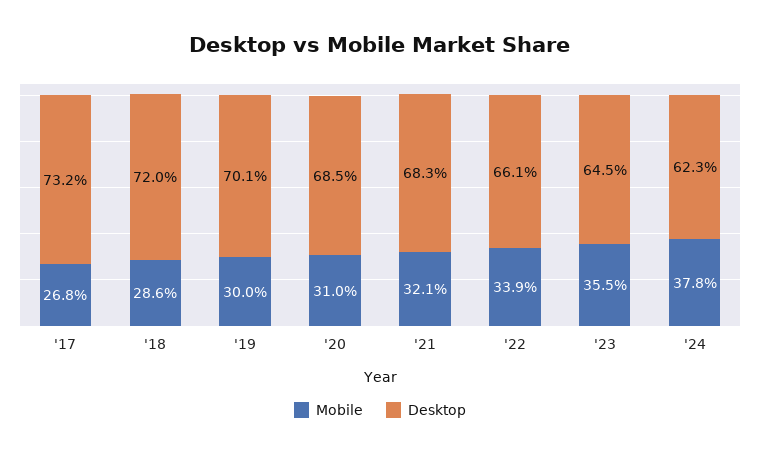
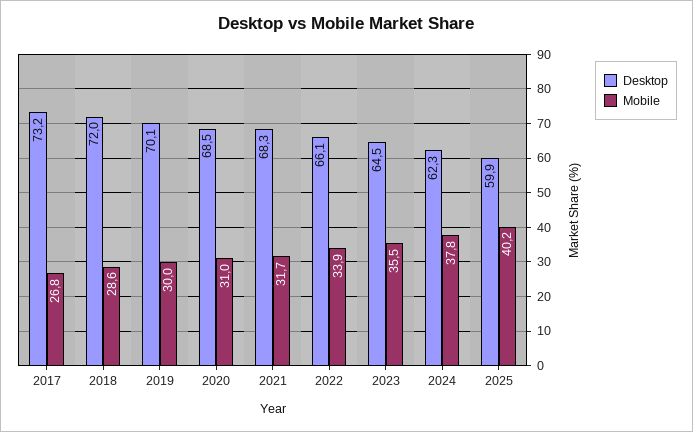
Mobile, '21: 32.1 -> 31.7
Desktop, 2025: none -> 59.9
Mobile, 2025: none -> 40.2

